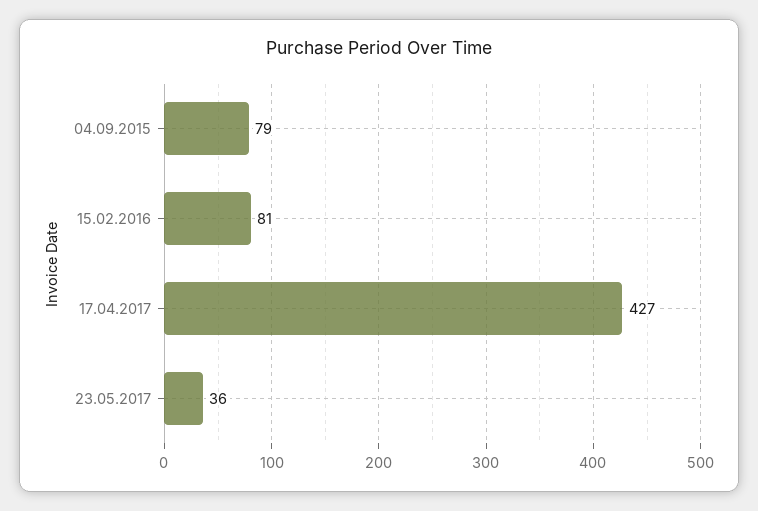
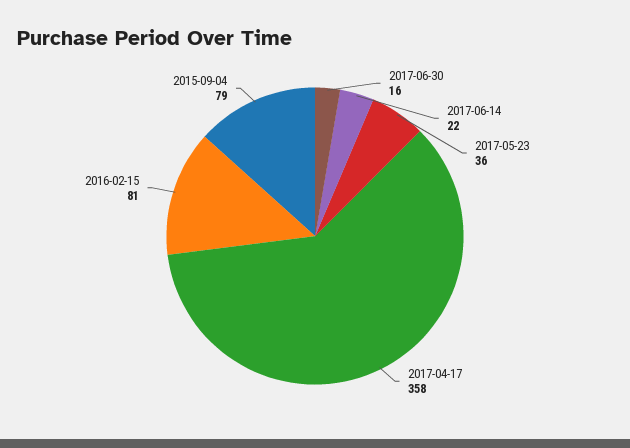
17.04.2017: 427 -> 358
2017-06-30: none -> 16
2017-06-14: none -> 22

